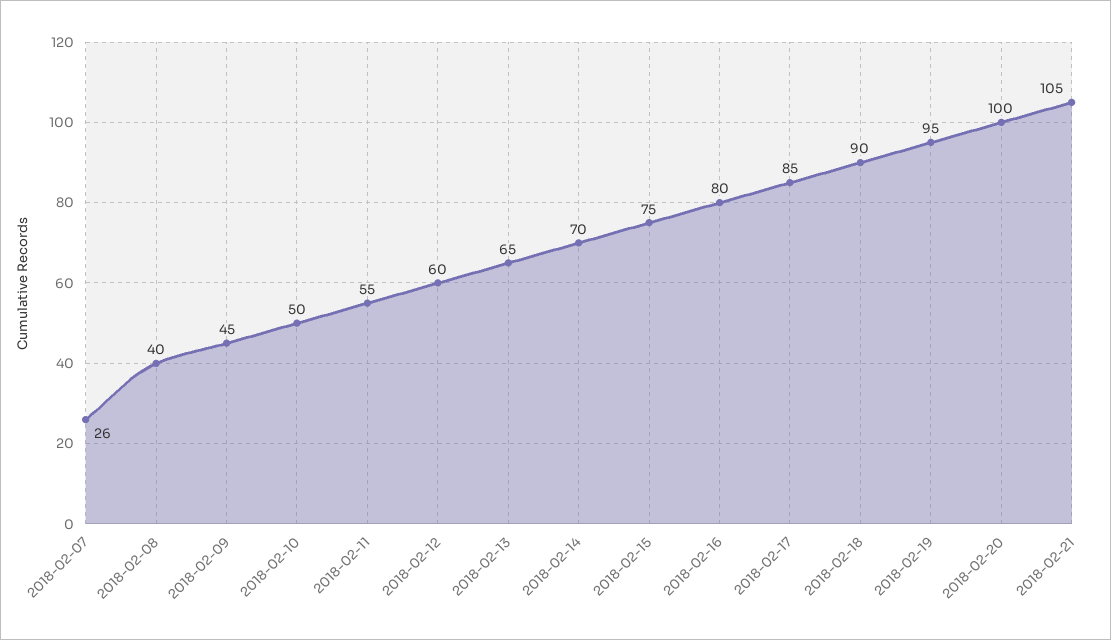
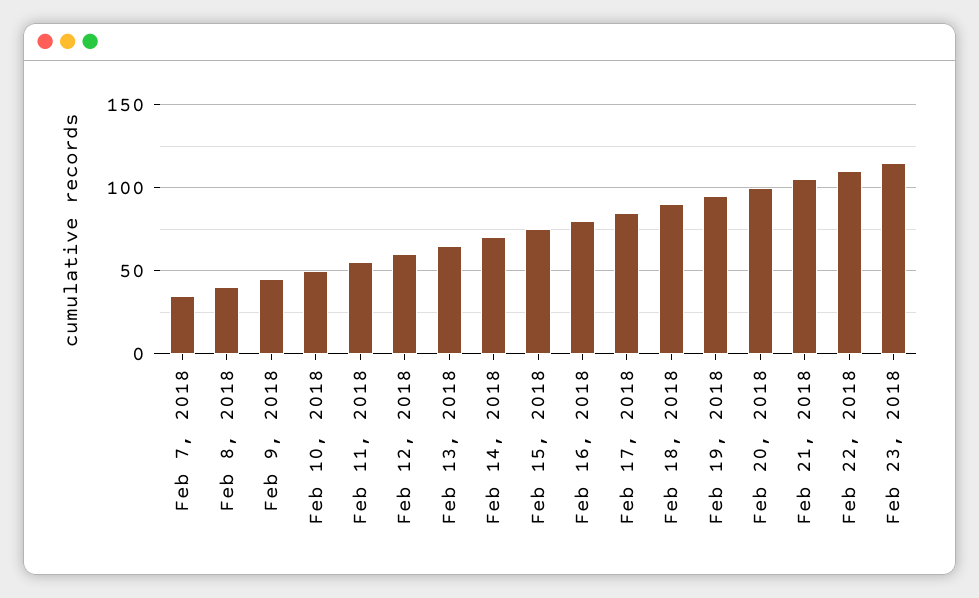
2018-02-07: 26 -> 35
Feb 22, 2018: none -> 110
Feb 23, 2018: none -> 115

